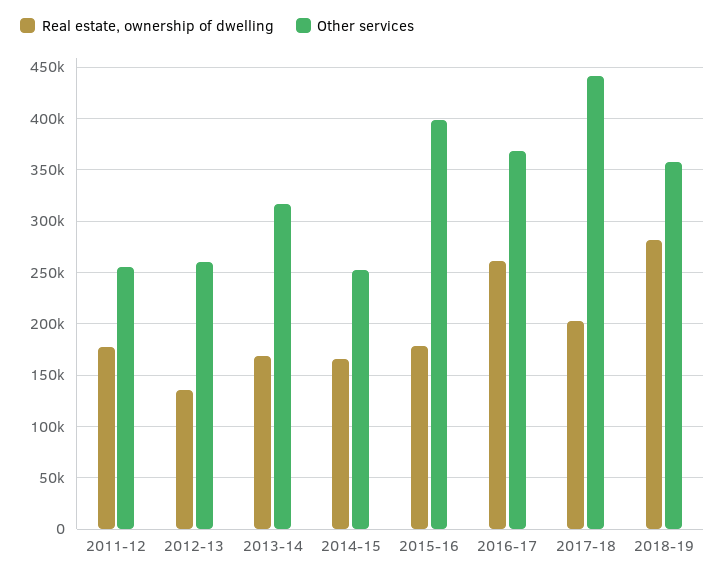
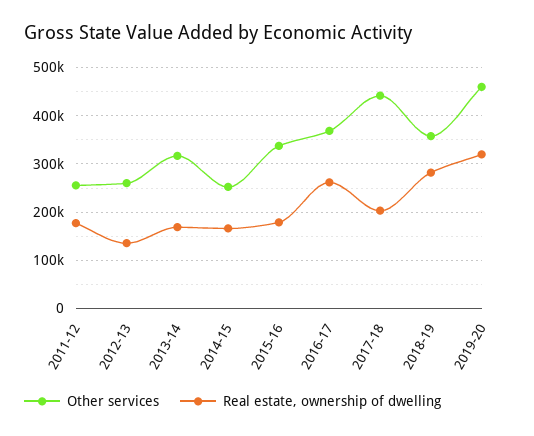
Other services, 2015-16: 400000 -> 340000
Other services, 2019-20: none -> 460000
Real estate, ownership of dwelling, 2019-20: none -> 320000

